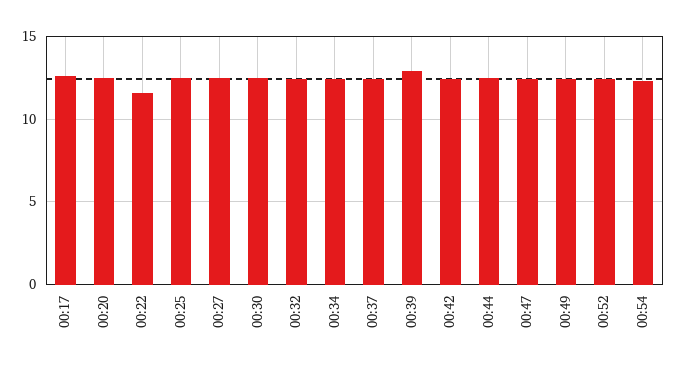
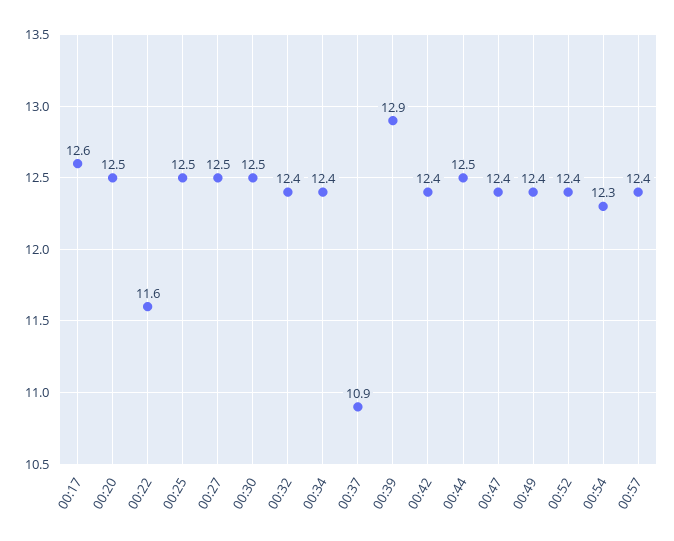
00:37: 12.5 -> 10.9
00:57: none -> 12.4

